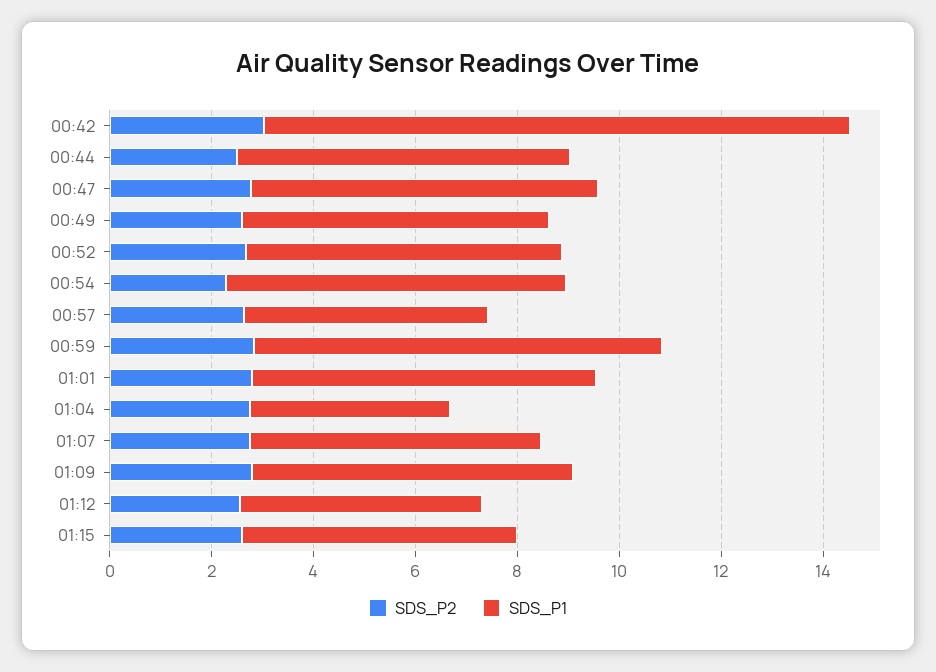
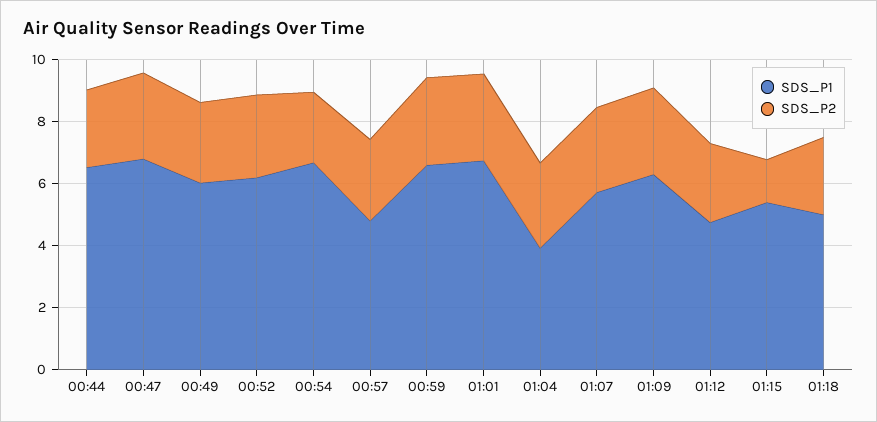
SDS_P2, 00:42: 3 -> none
SDS_P1, 00:42: 11.5 -> none
SDS_P1, 00:59: 8 -> 6.5
SDS_P2, 01:15: 2.5 -> 1.5
SDS_P1, 01:18: none -> 5
SDS_P2, 01:18: none -> 2.5

